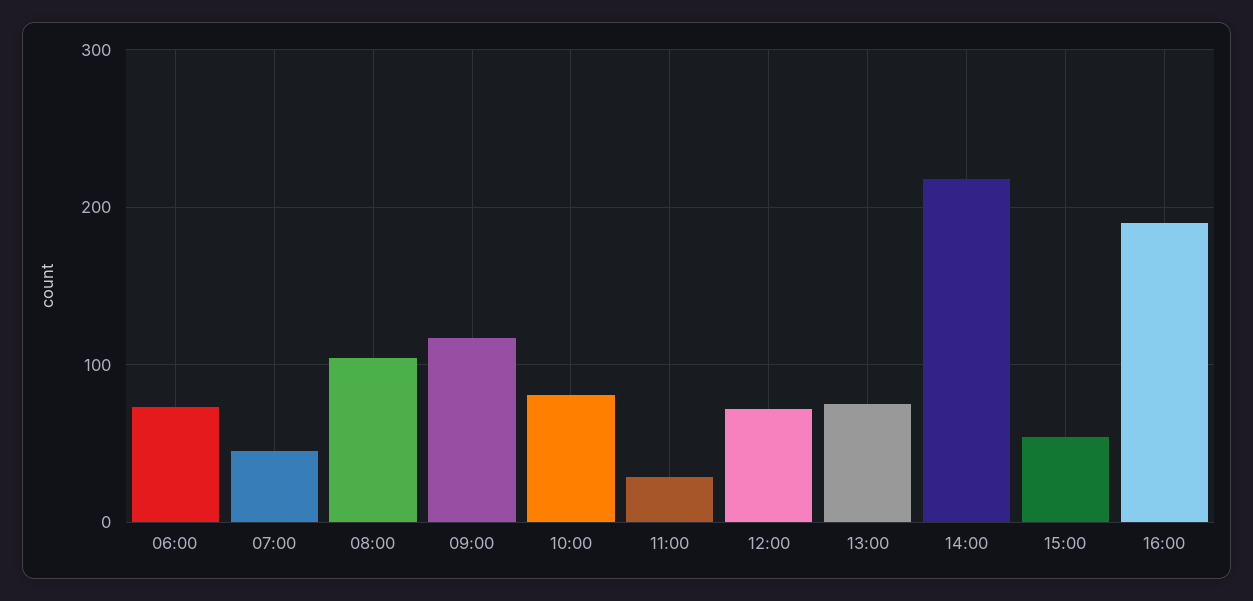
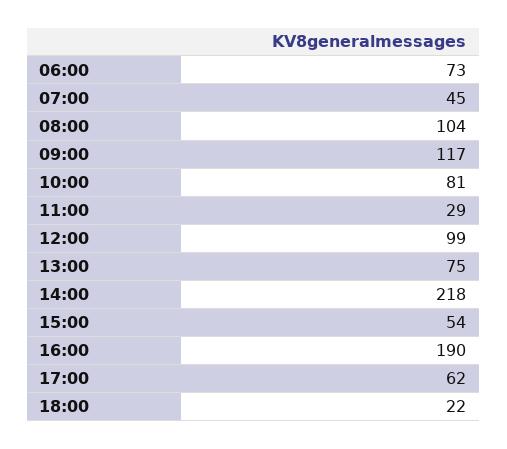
12:00: 70 -> 99
17:00: none -> 62
18:00: none -> 22

